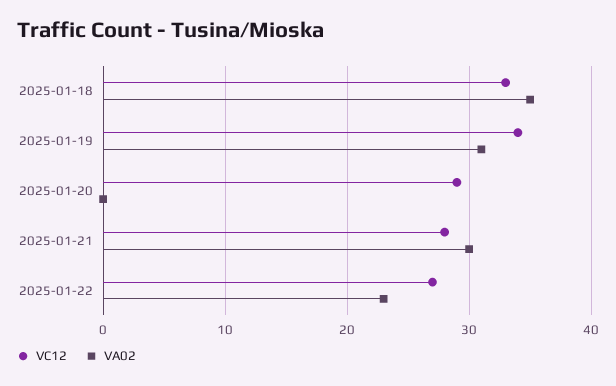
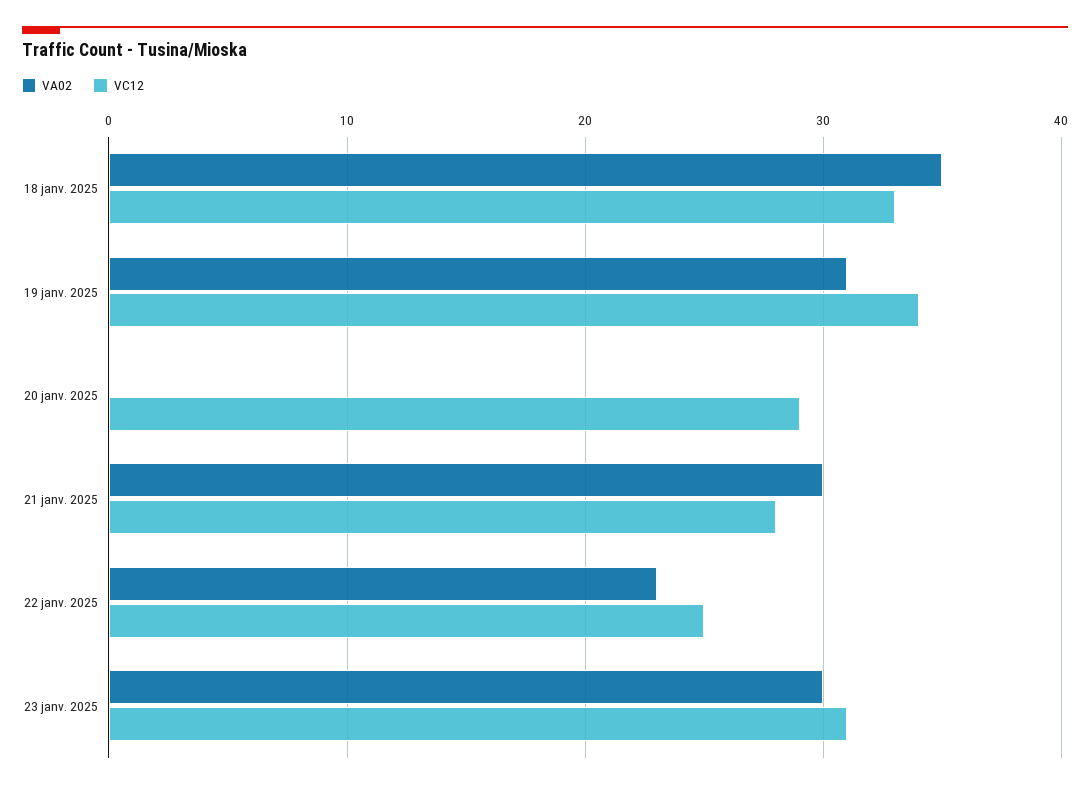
VC12, 2025-01-22: 27 -> 25
VA02, 23 janv. 2025: none -> 30
VC12, 23 janv. 2025: none -> 31

